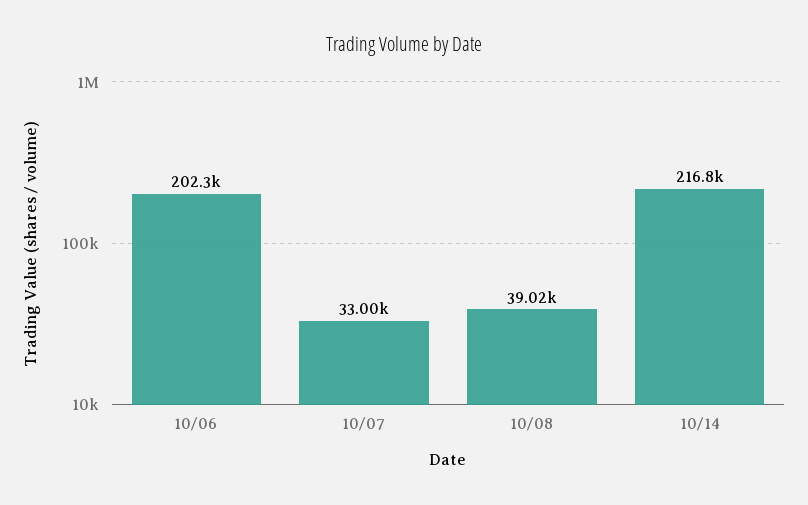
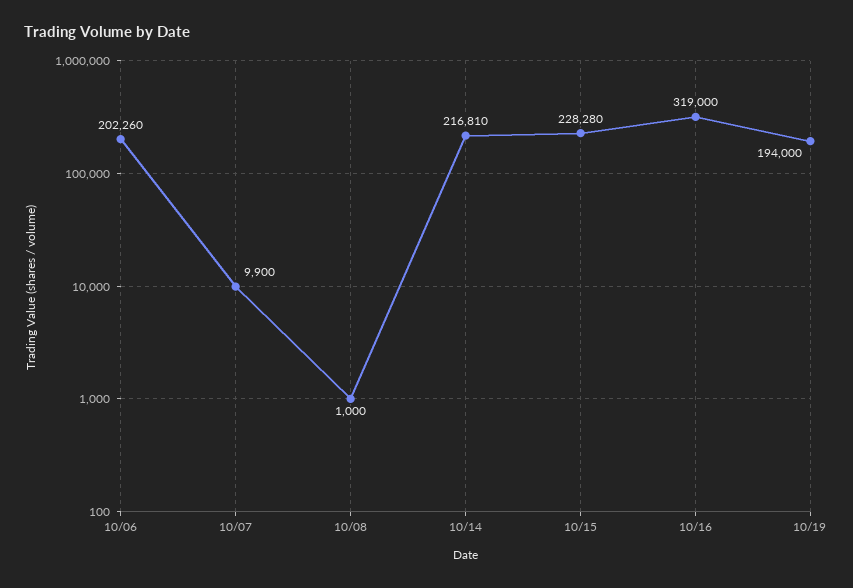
10/07: 33000 -> 9900
10/08: 39020 -> 1000
10/15: none -> 228280
10/16: none -> 319000
10/19: none -> 194000

